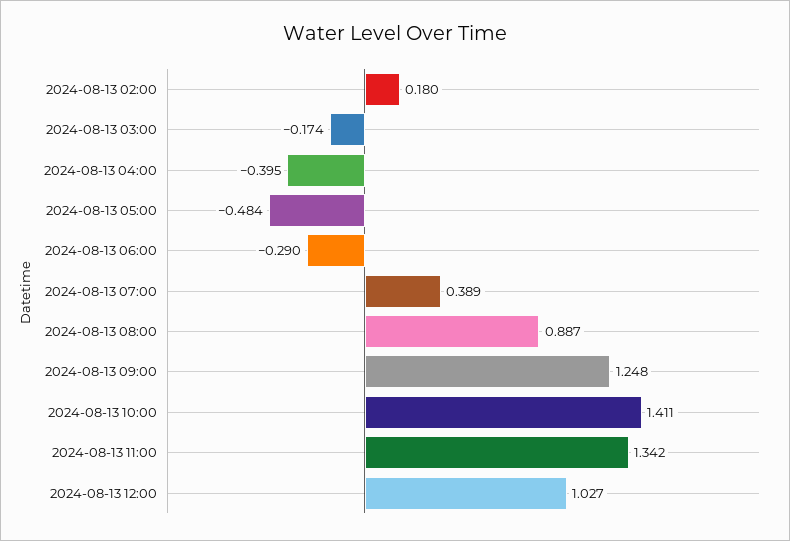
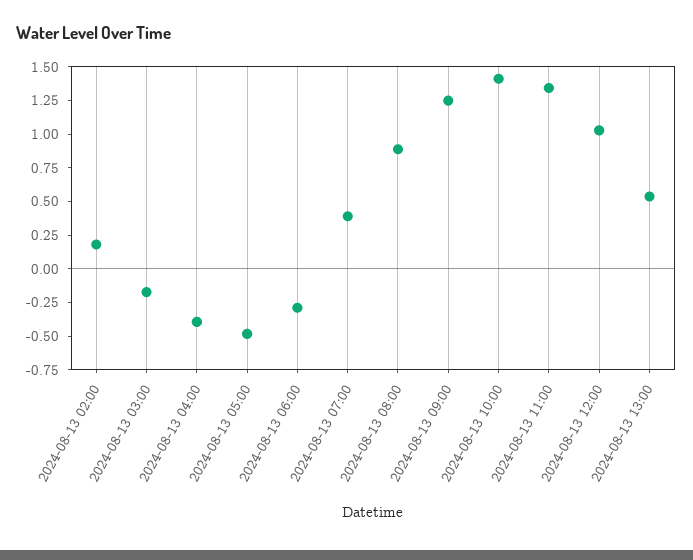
2024-08-13 13:00: none -> 0.5

